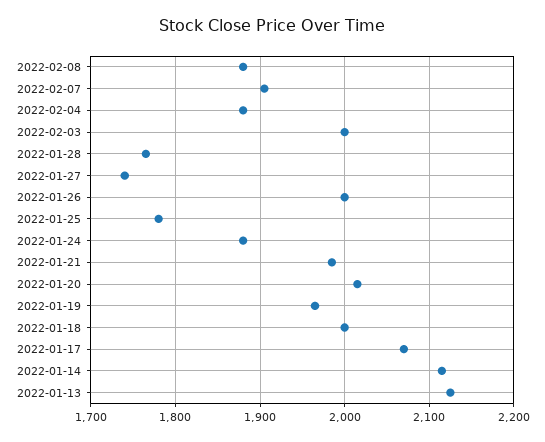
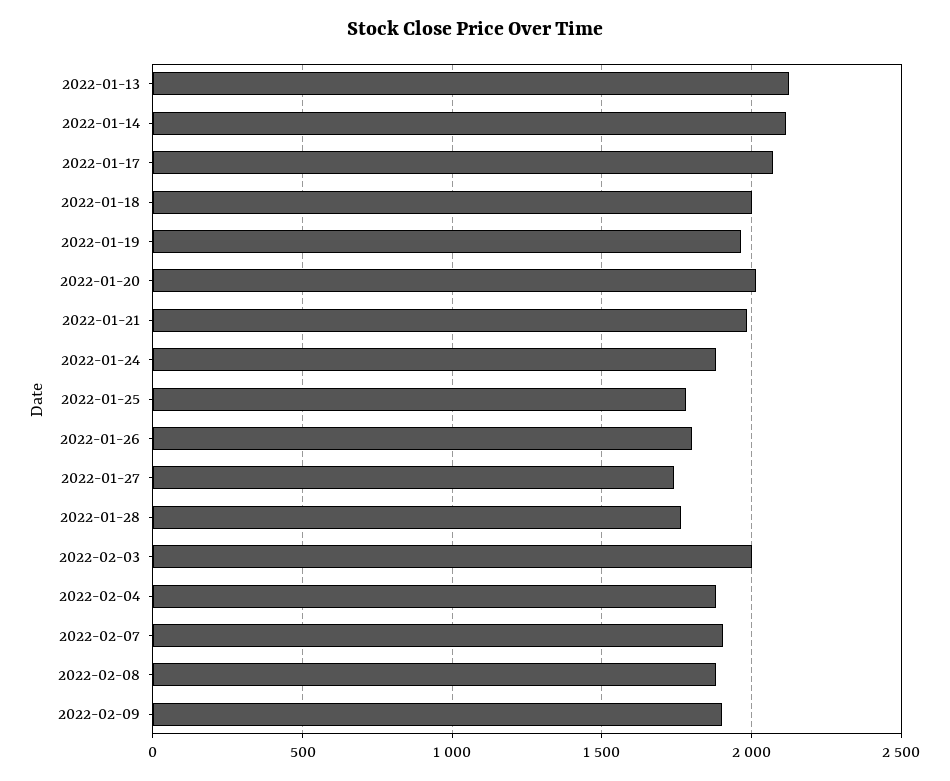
2022-01-26: 2000 -> 1800
2022-02-09: none -> 1900

